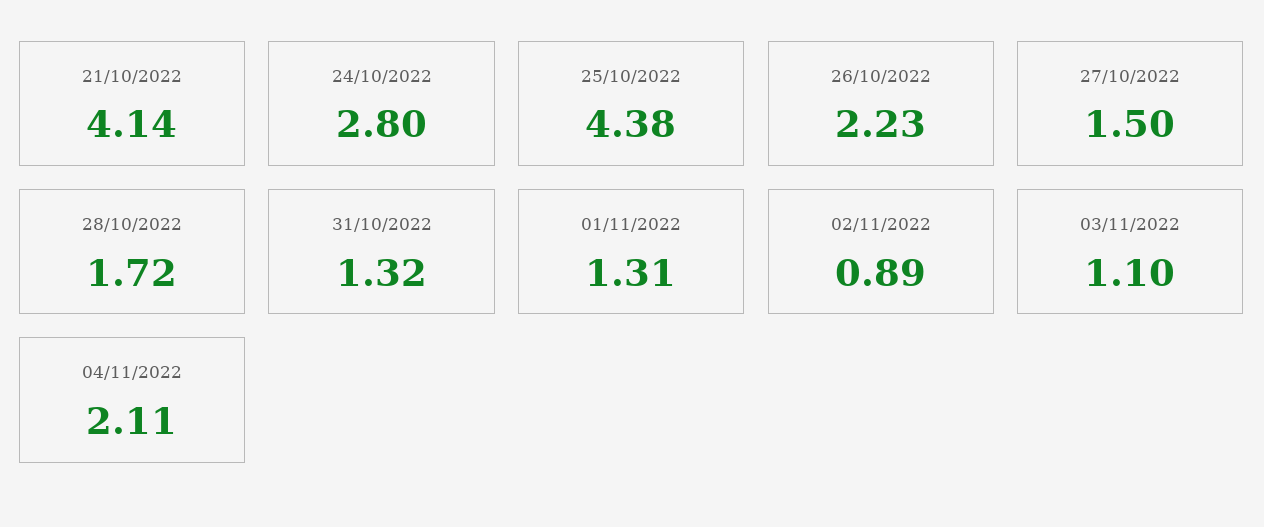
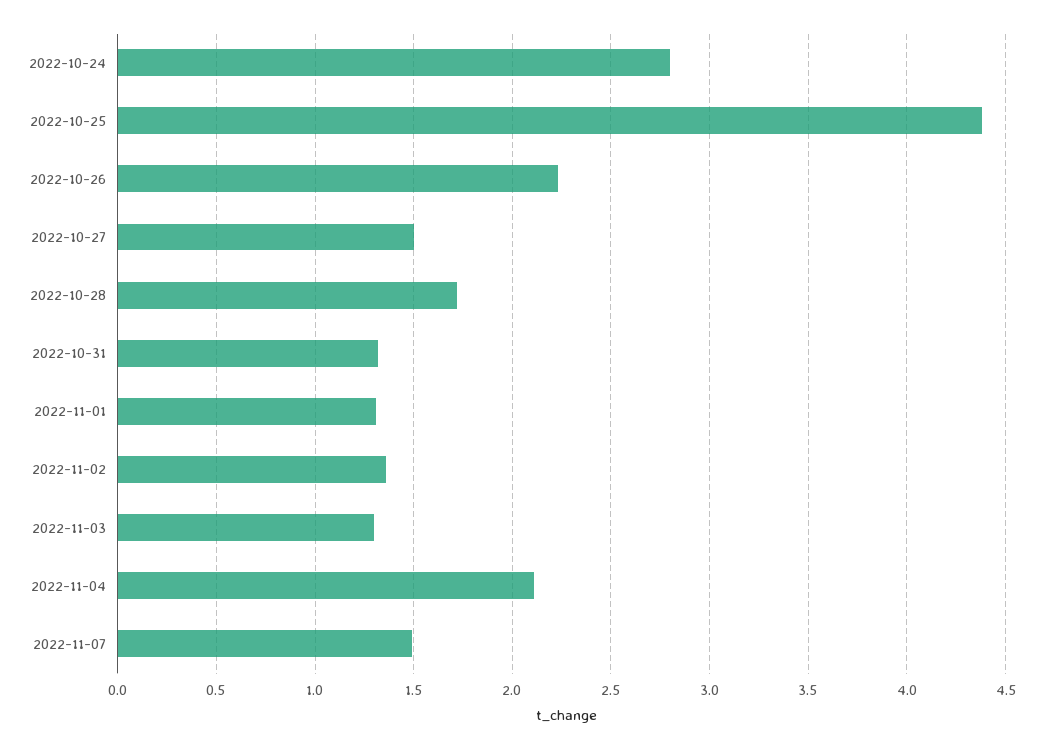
21/10/2022: 4.14 -> none
02/11/2022: 0.89 -> 1.35
03/11/2022: 1.1 -> 1.3
2022-11-07: none -> 1.5

